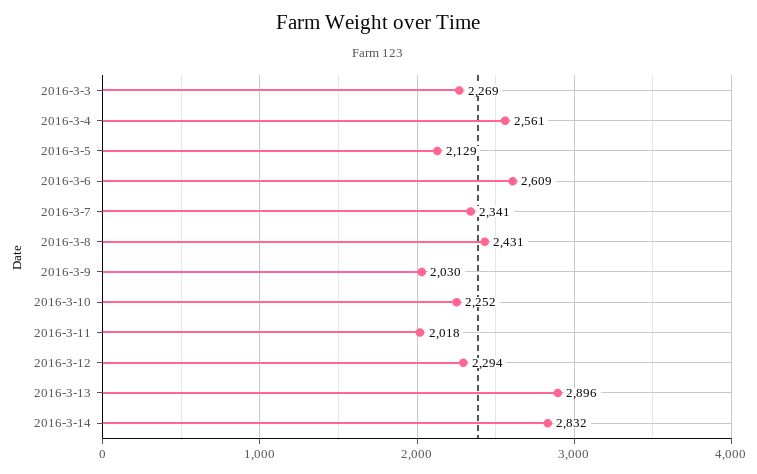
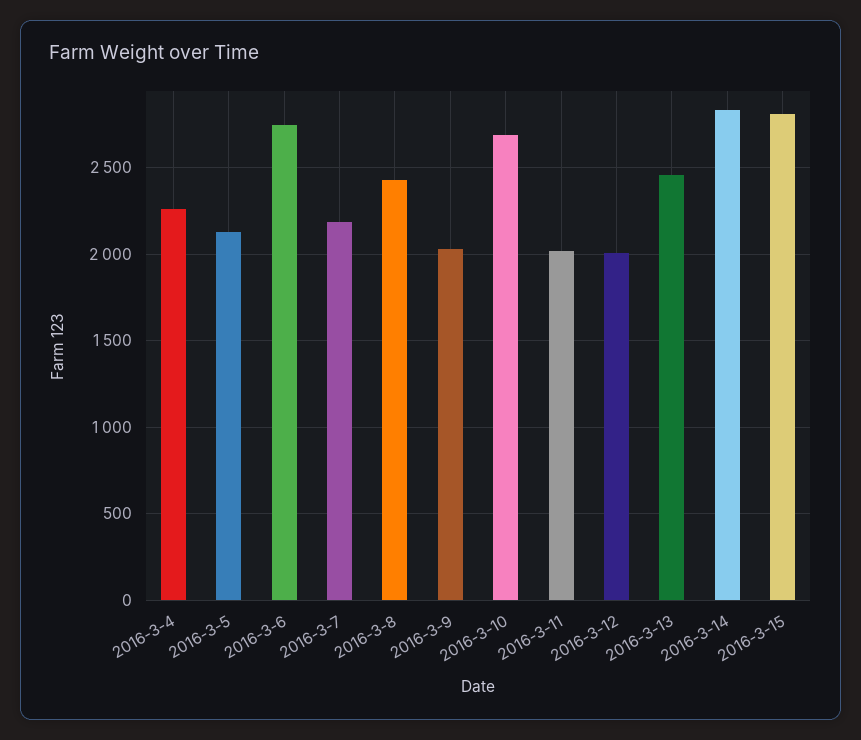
2016-3-3: 2269 -> none
2016-3-4: 2561 -> 2250
2016-3-6: 2609 -> 2750
2016-3-7: 2341 -> 2200
2016-3-10: 2252 -> 2700
2016-3-12: 2294 -> 2000
2016-3-13: 2896 -> 2450
2016-3-15: none -> 2800

